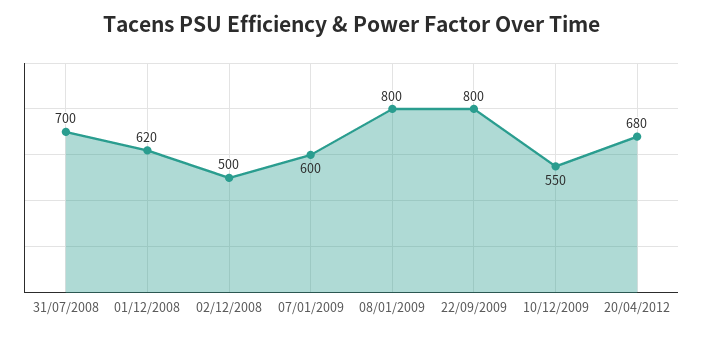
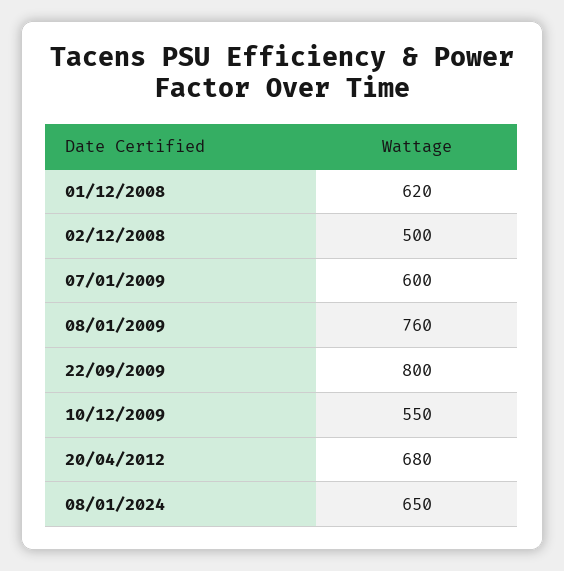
31/07/2008: 700 -> none
08/01/2009: 800 -> 760
08/01/2024: none -> 650

